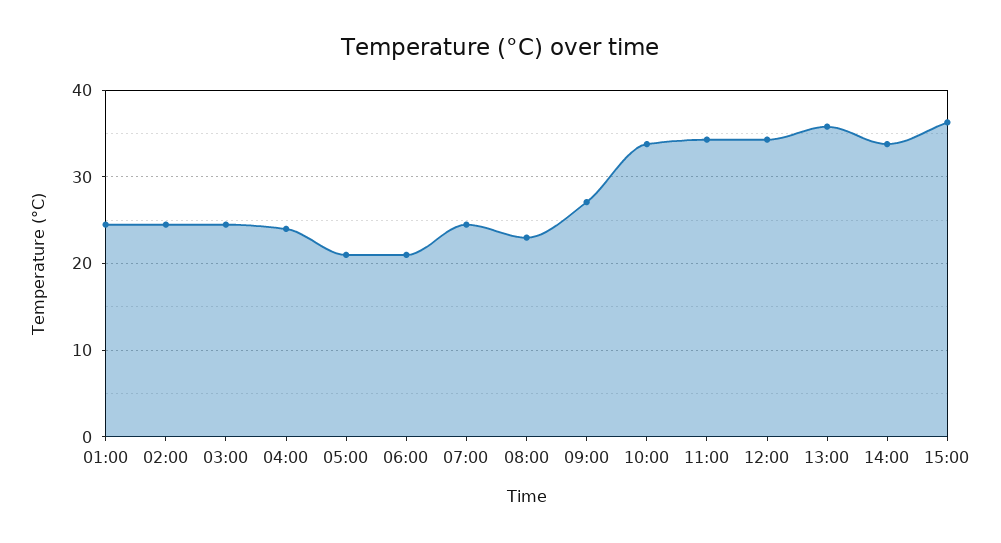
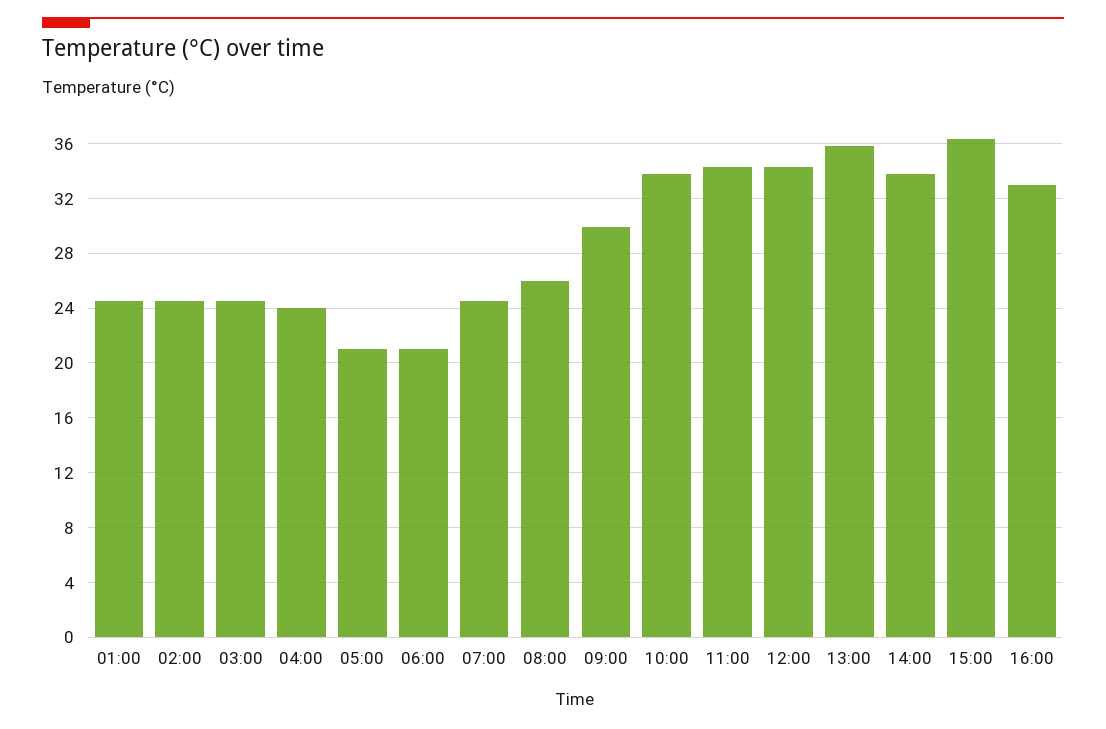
08:00: 23 -> 26
09:00: 27 -> 30
16:00: none -> 33

